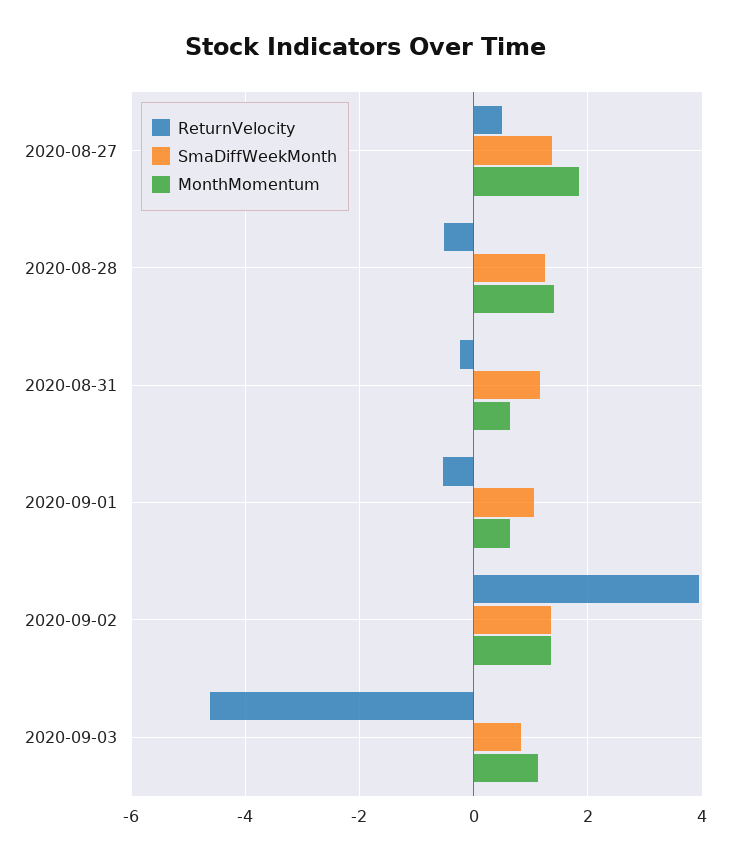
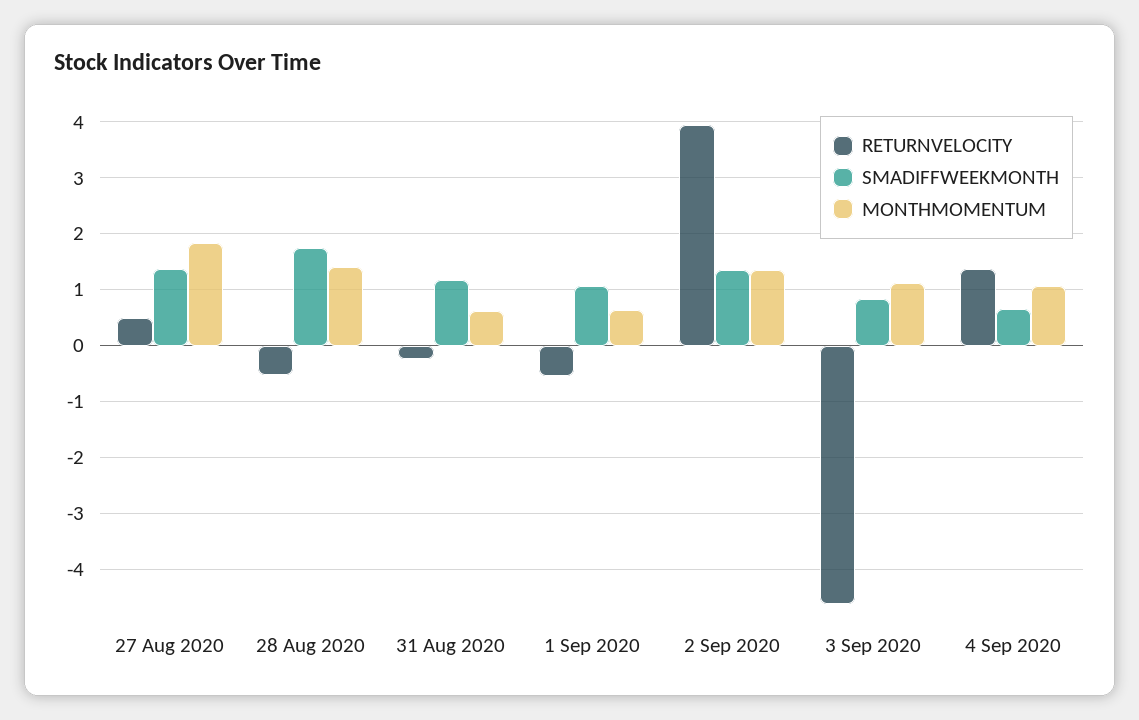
SmaDiffWeekMonth, 2020-08-28: 1.2 -> 1.8
ReturnVelocity, 4 Sep 2020: none -> 1.4
SmaDiffWeekMonth, 4 Sep 2020: none -> 0.6
MonthMomentum, 4 Sep 2020: none -> 1

